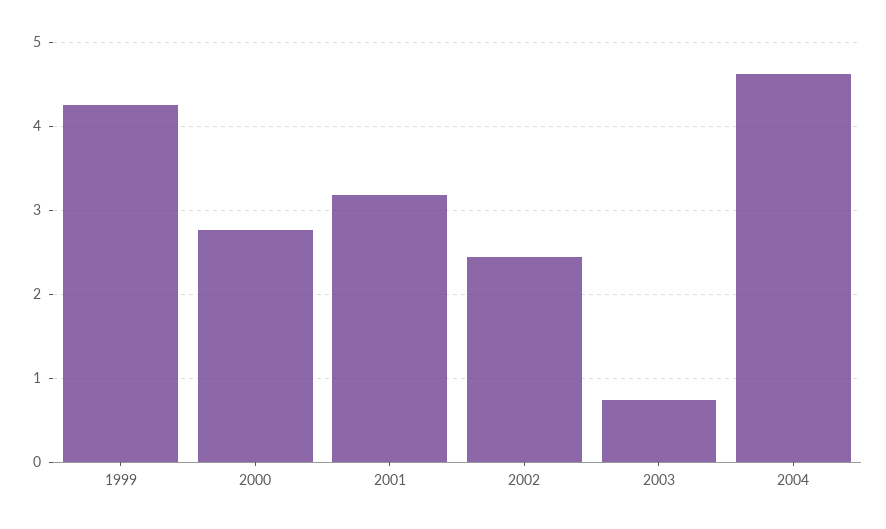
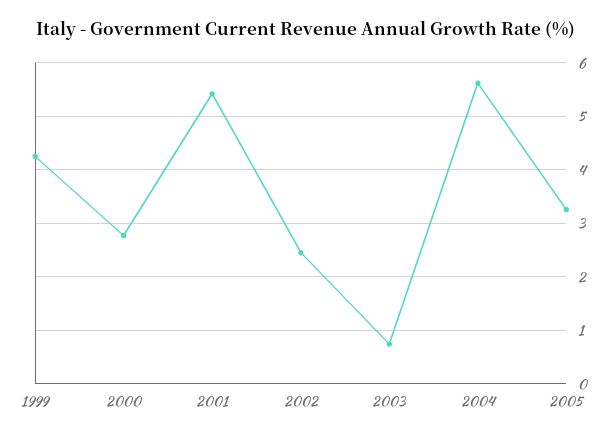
2001: 3.2 -> 5.4
2004: 4.6 -> 5.6
2005: none -> 3.2

